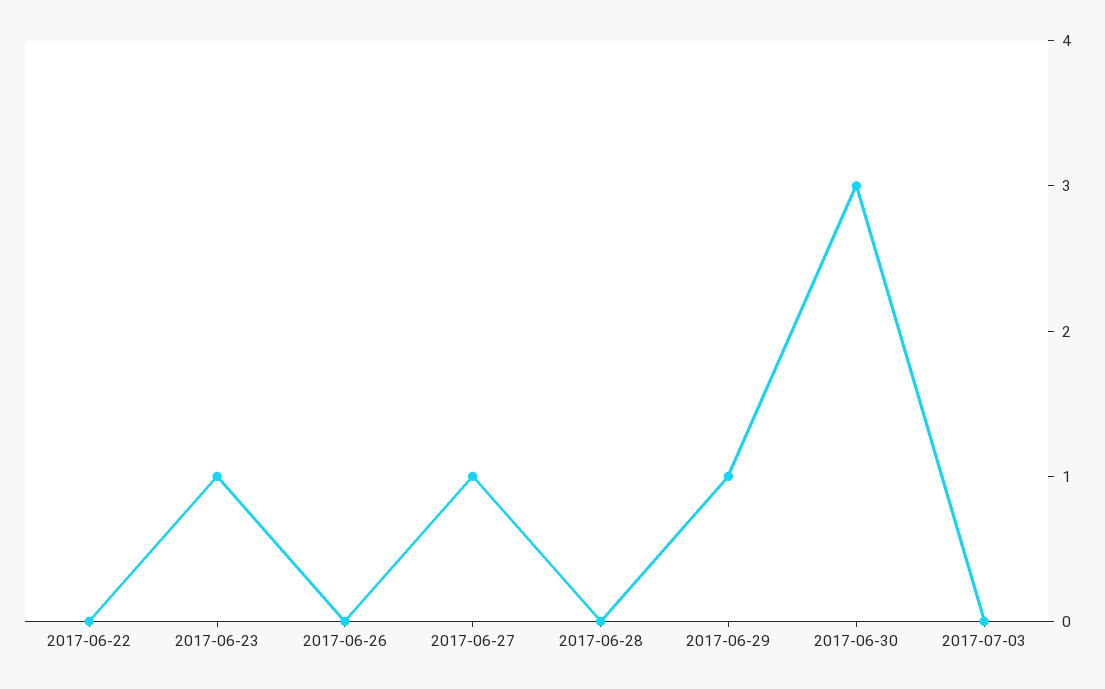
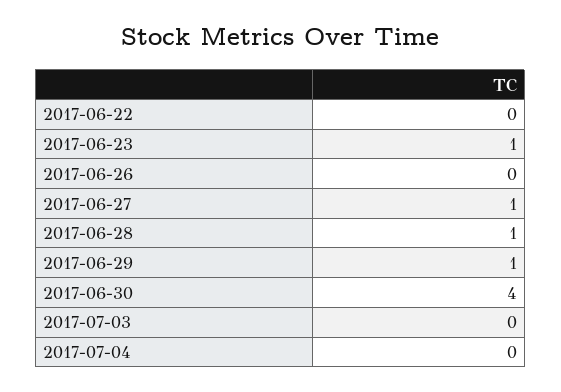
2017-06-28: 0 -> 1
2017-06-30: 3 -> 4
2017-07-04: none -> 0

